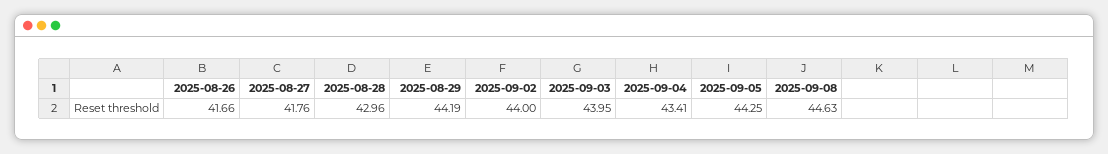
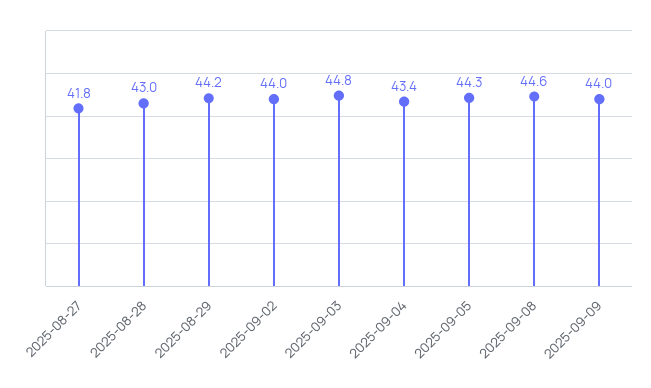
2025-08-26: 41.66 -> none
2025-09-03: 43.95 -> 44.8
2025-09-09: none -> 44

